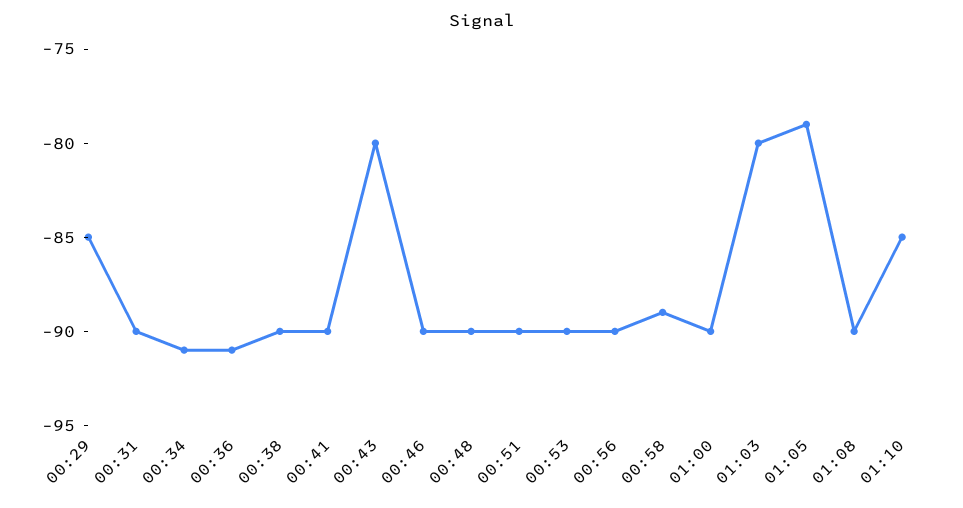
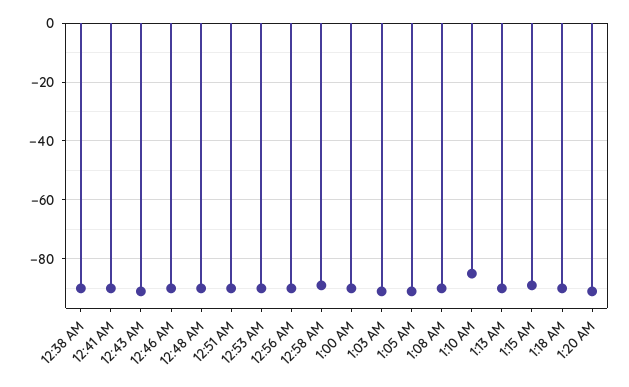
00:29: -85 -> none
00:31: -90 -> none
00:34: -91 -> none
00:36: -91 -> none
00:43: -80 -> -90
01:03: -80 -> -90
01:05: -79 -> -90
1:13 AM: none -> -90
1:15 AM: none -> -90
1:18 AM: none -> -90
1:20 AM: none -> -90

